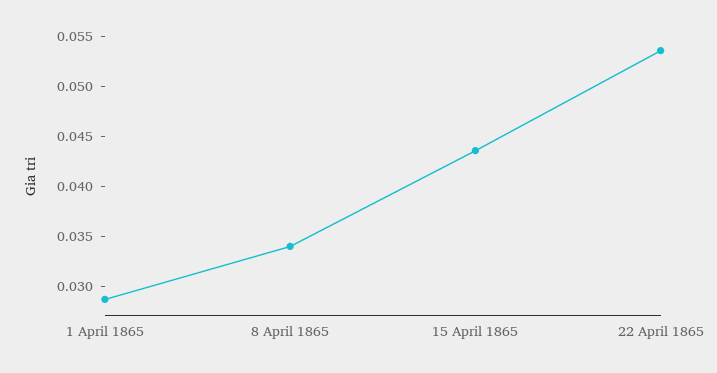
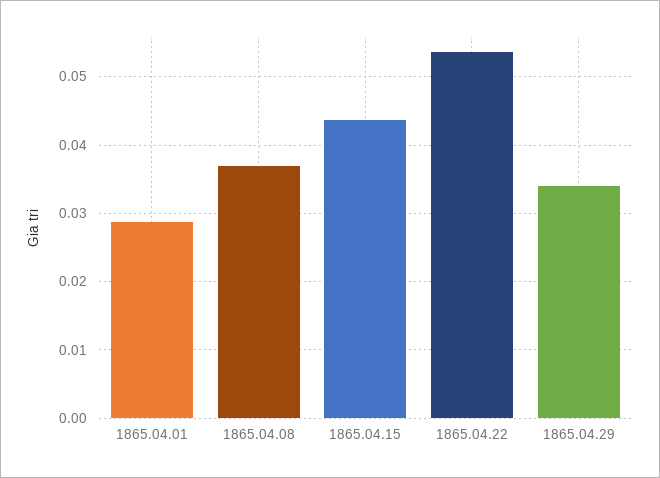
8 April 1865: 0.034 -> 0.037
1865.04.29: none -> 0.034

